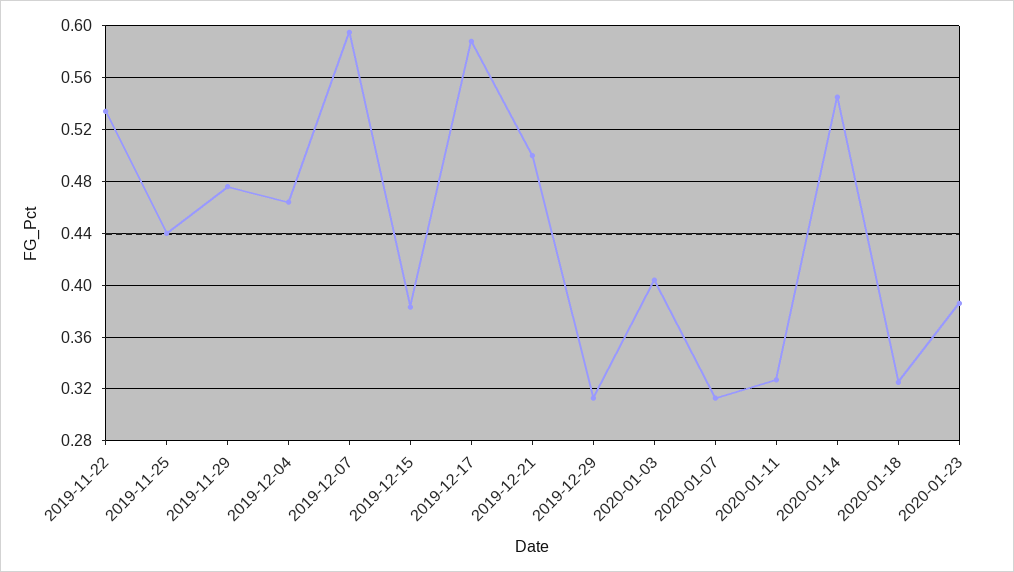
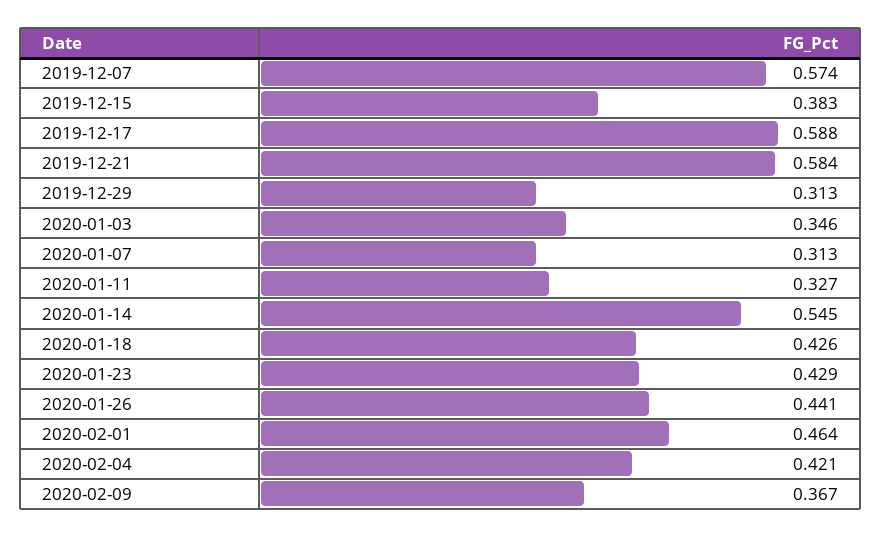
2019-11-22: 0.535 -> none
2019-11-25: 0.44 -> none
2019-11-29: 0.475 -> none
2019-12-04: 0.465 -> none
2019-12-07: 0.595 -> 0.574
2019-12-21: 0.5 -> 0.584
2020-01-03: 0.405 -> 0.346
2020-01-18: 0.325 -> 0.426
2020-01-23: 0.385 -> 0.429
2020-01-26: none -> 0.441
2020-02-01: none -> 0.464
2020-02-04: none -> 0.421
2020-02-09: none -> 0.367

